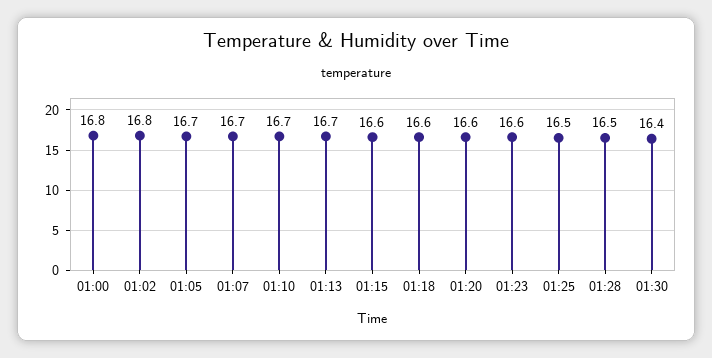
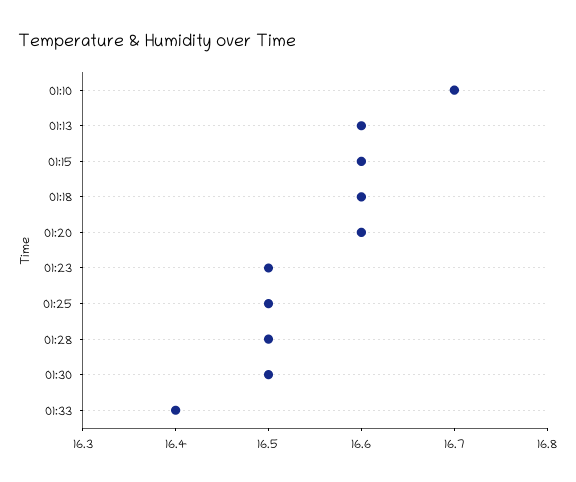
01:00: 16.8 -> none
01:02: 16.8 -> none
01:05: 16.7 -> none
01:07: 16.7 -> none
01:13: 16.7 -> 16.6
01:23: 16.6 -> 16.5
01:30: 16.4 -> 16.5
01:33: none -> 16.4

